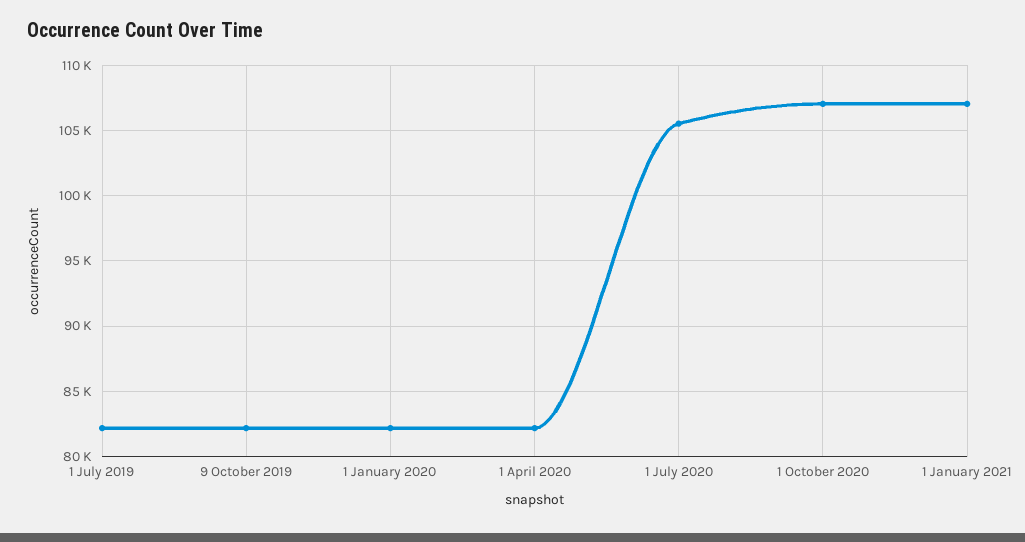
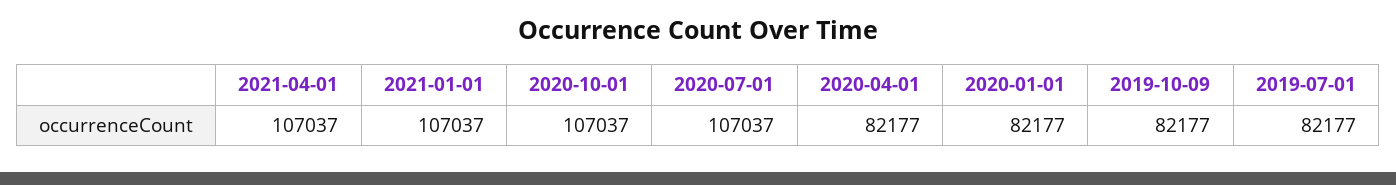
1 July 2020: 105500 -> 107037
2021-04-01: none -> 107037

